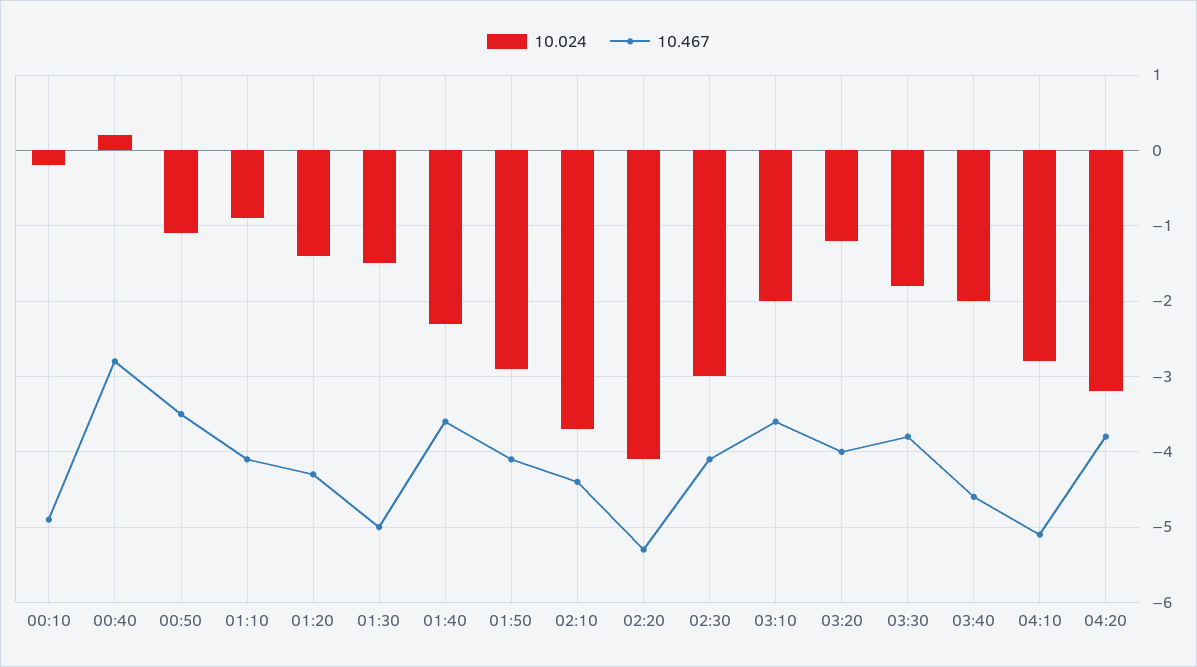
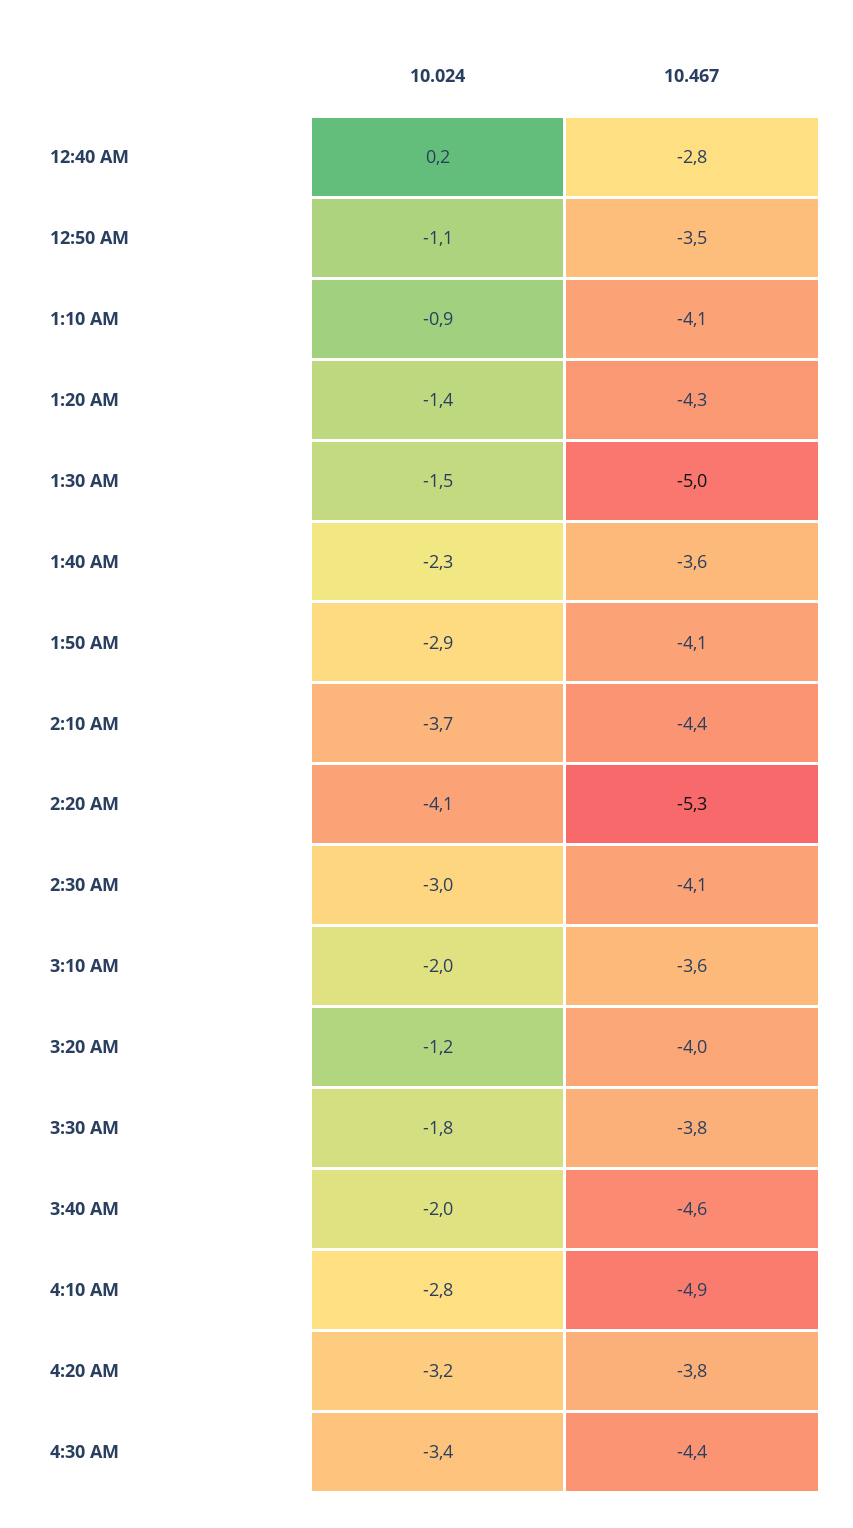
10.024, 00:10: -0.2 -> none
10.467, 00:10: -4.9 -> none
10.467, 04:10: -5.1 -> -4.9
10.024, 4:30 AM: none -> -3.4
10.467, 4:30 AM: none -> -4.4

